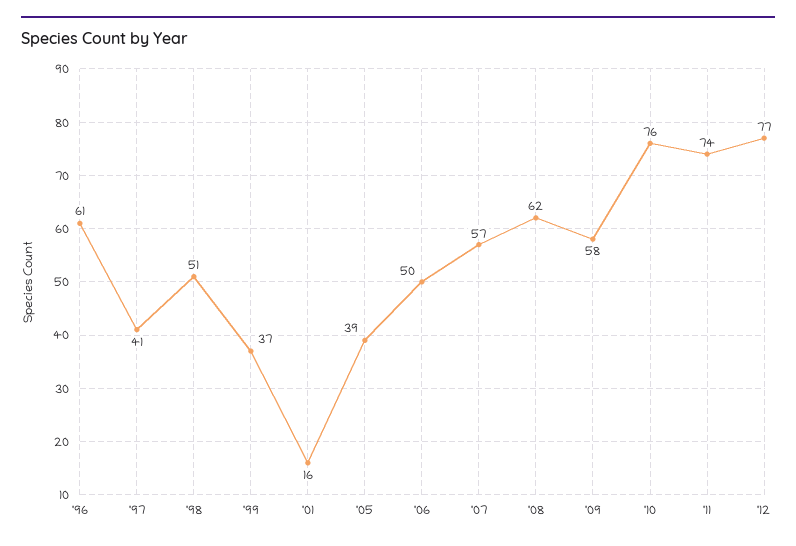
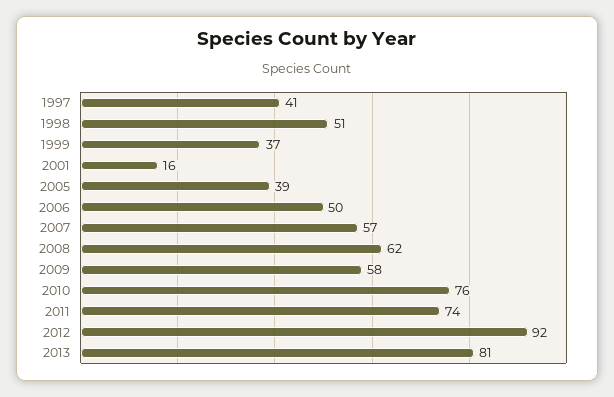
'96: 61 -> none
'12: 77 -> 92
2013: none -> 81

